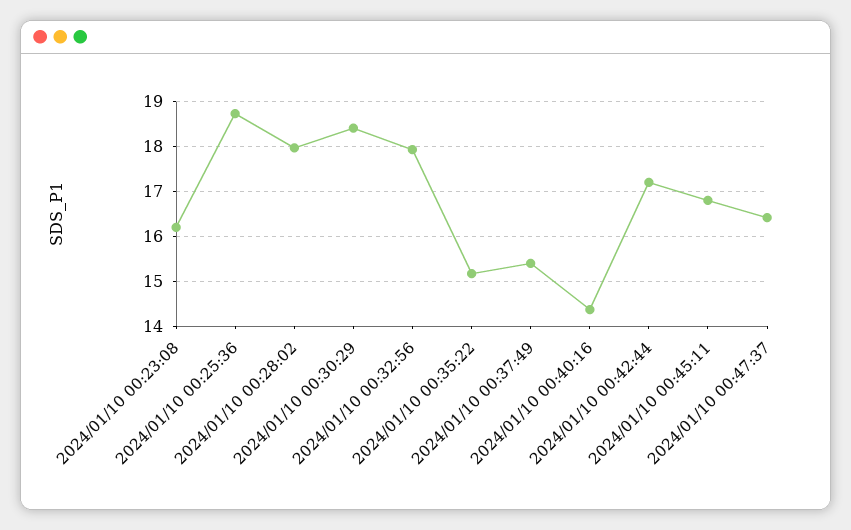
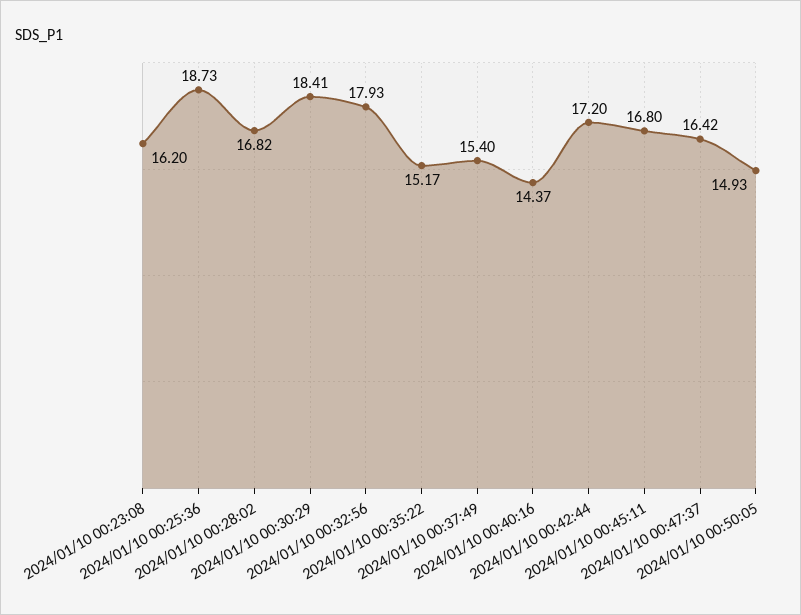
2024/01/10 00:28:02: 18 -> 16.82
2024/01/10 00:50:05: none -> 14.93

